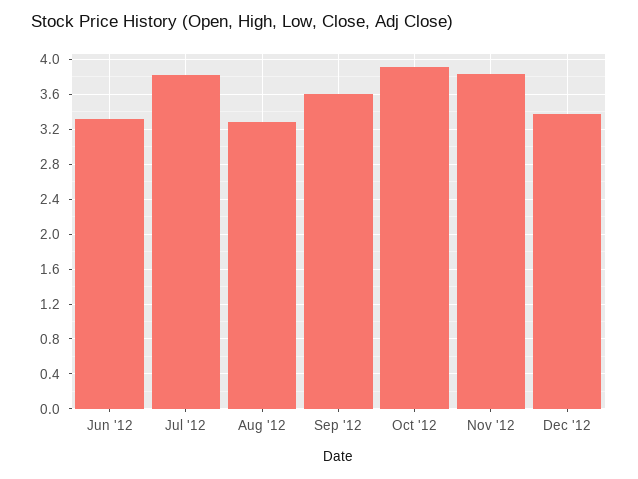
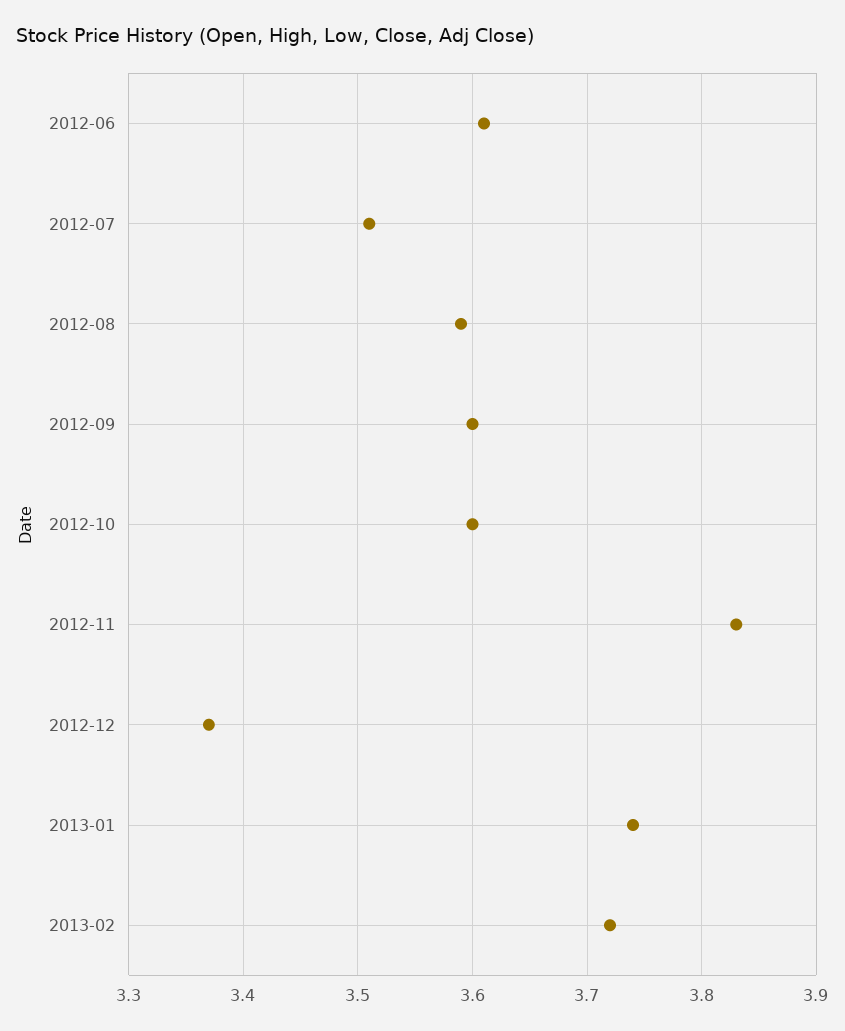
Jun '12: 3.3 -> 3.61
Jul '12: 3.8 -> 3.51
Aug '12: 3.3 -> 3.59
Oct '12: 3.9 -> 3.6
2013-01: none -> 3.74
2013-02: none -> 3.72

